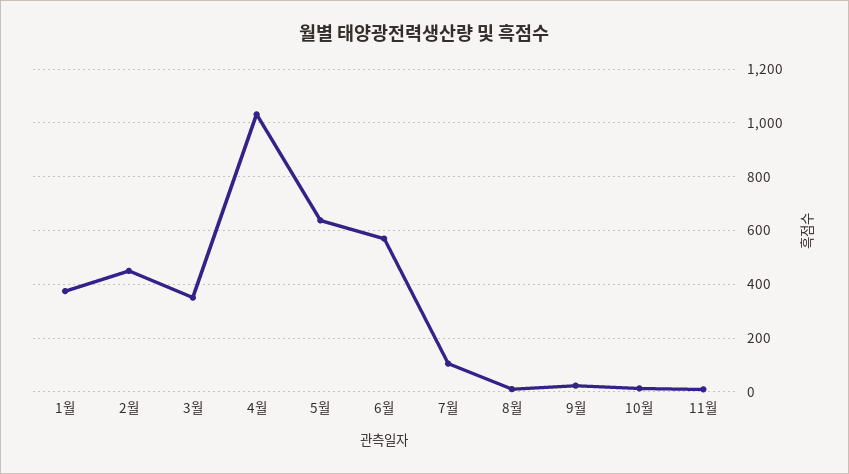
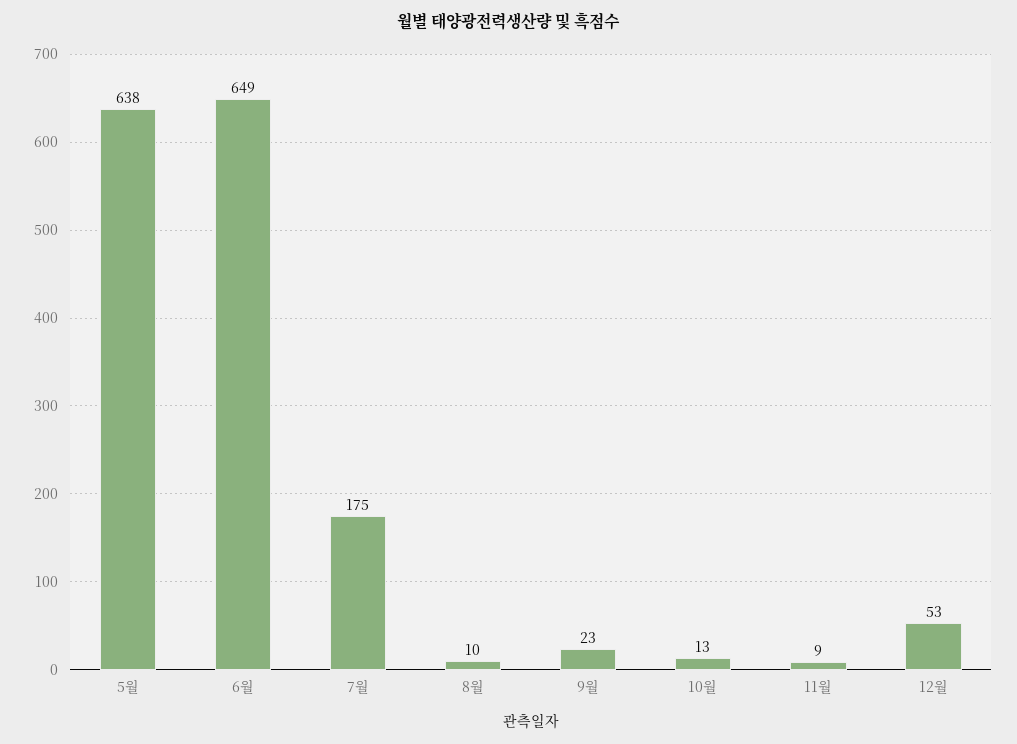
1월: 375 -> none
2월: 450 -> none
3월: 350 -> none
4월: 1025 -> none
6월: 575 -> 649
7월: 100 -> 175
12월: none -> 53

